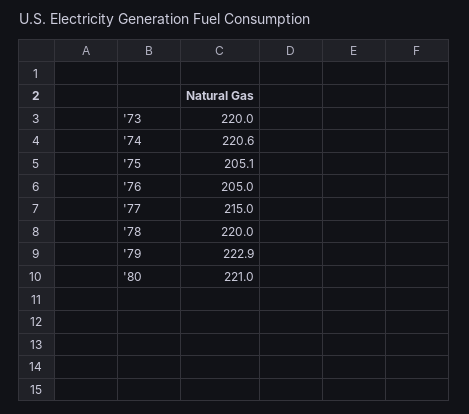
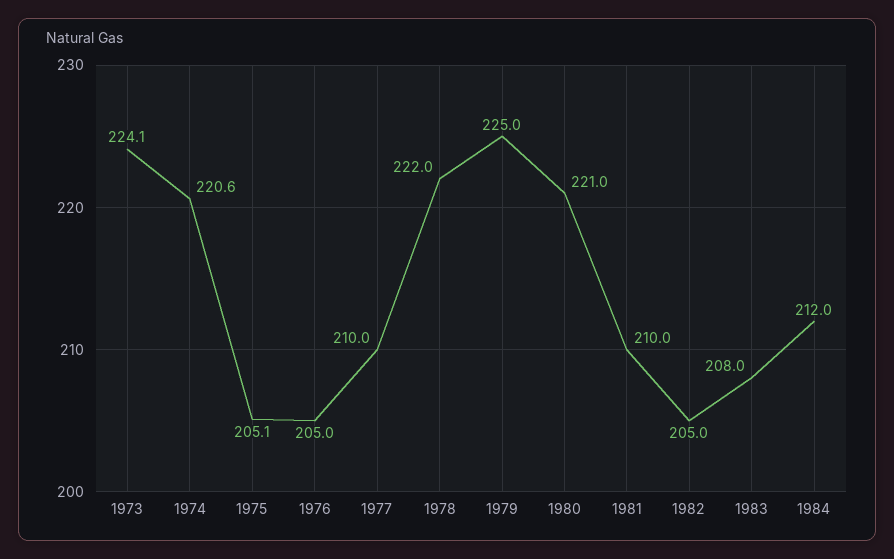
'73: 220 -> 224.1
'77: 215 -> 210
'78: 220 -> 222
'79: 222.9 -> 225
1981: none -> 210
1982: none -> 205
1983: none -> 208
1984: none -> 212

